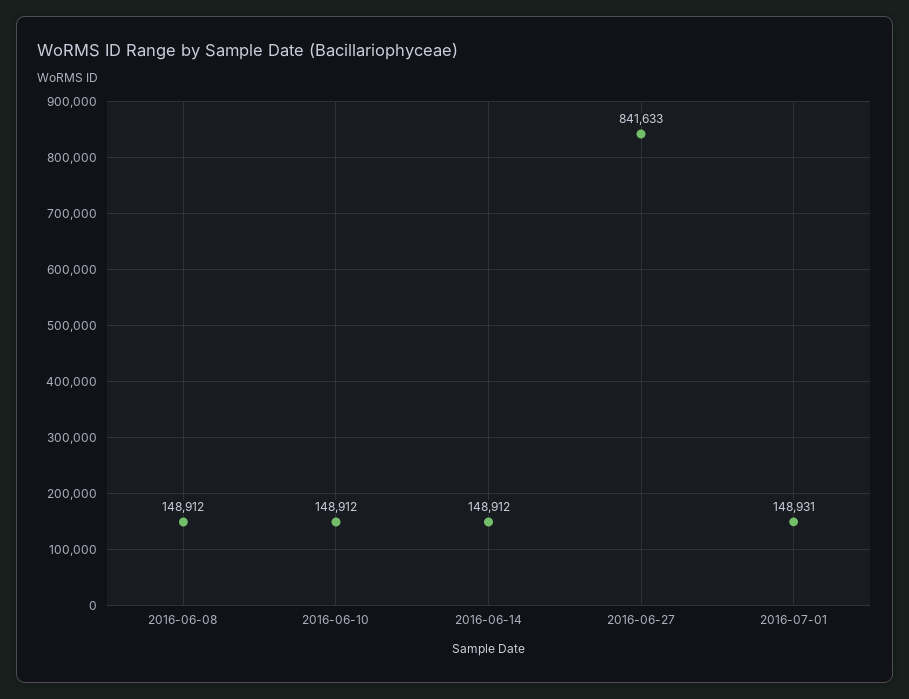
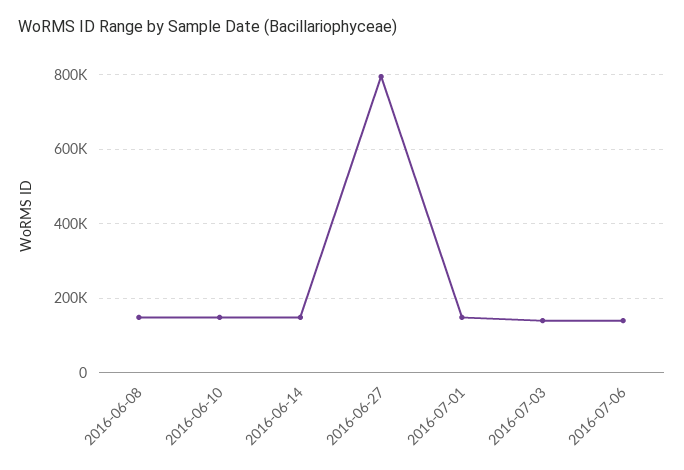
2016-06-27: 841633 -> 800000
2016-07-03: none -> 140000
2016-07-06: none -> 140000

